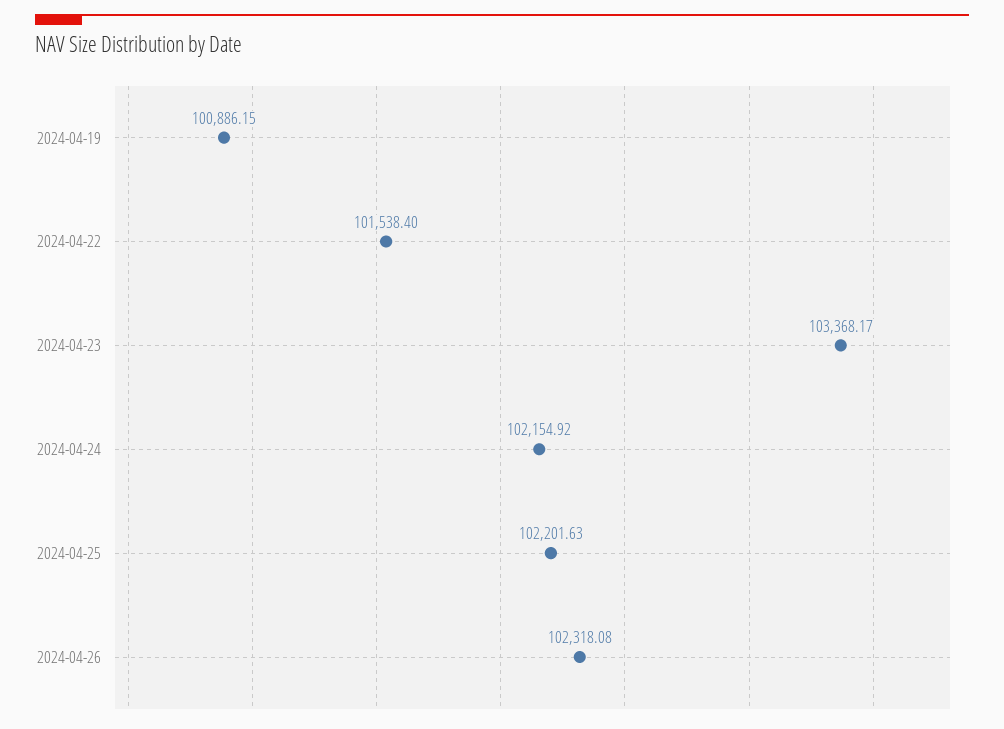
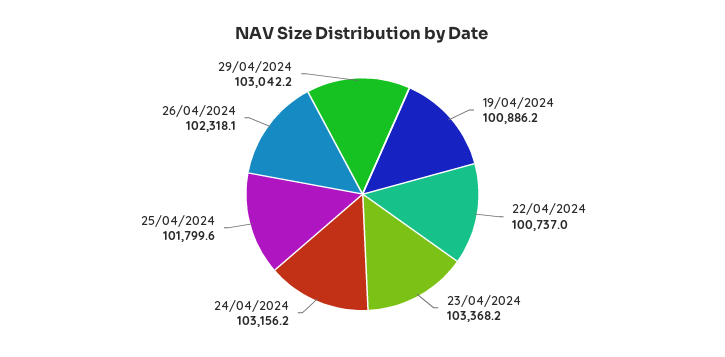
2024-04-22: 101538.4 -> 100737
2024-04-24: 102154.92 -> 103156.2
2024-04-25: 102201.63 -> 101799.6
29/04/2024: none -> 103042.2

